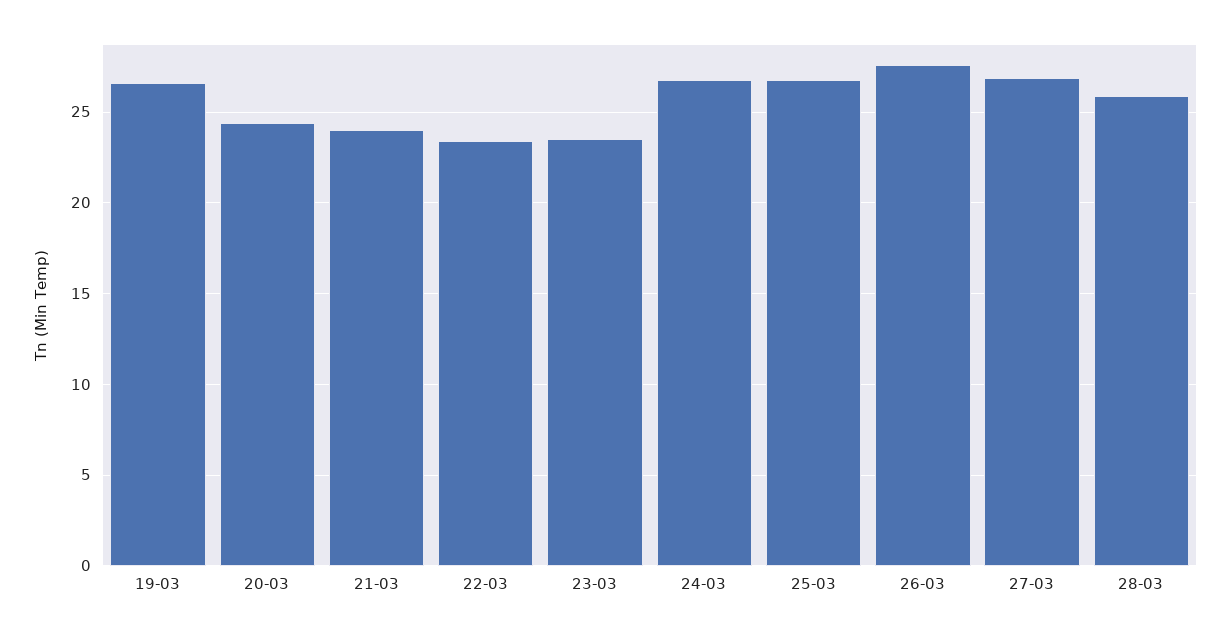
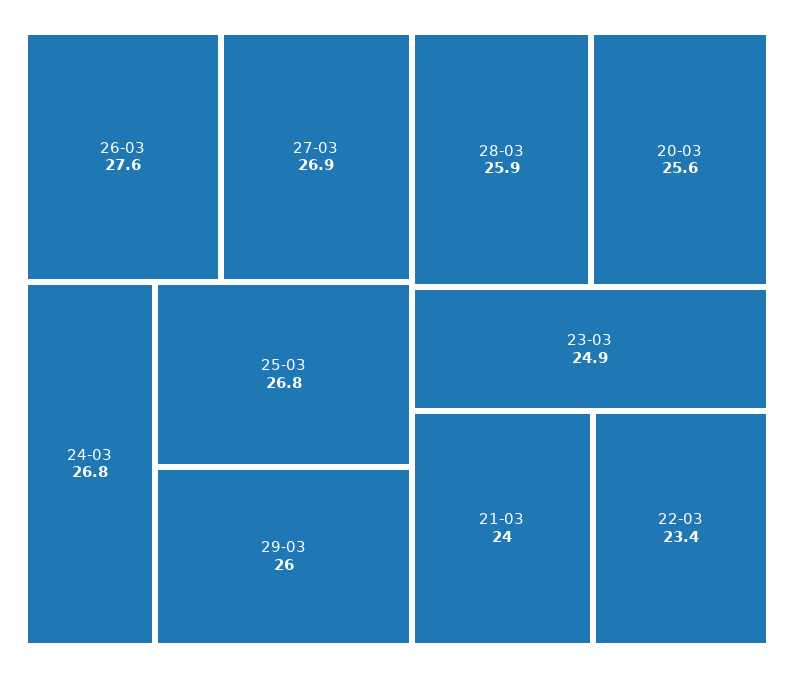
19-03: 26.5 -> none
20-03: 24.5 -> 25.6
23-03: 23.5 -> 24.9
29-03: none -> 26

